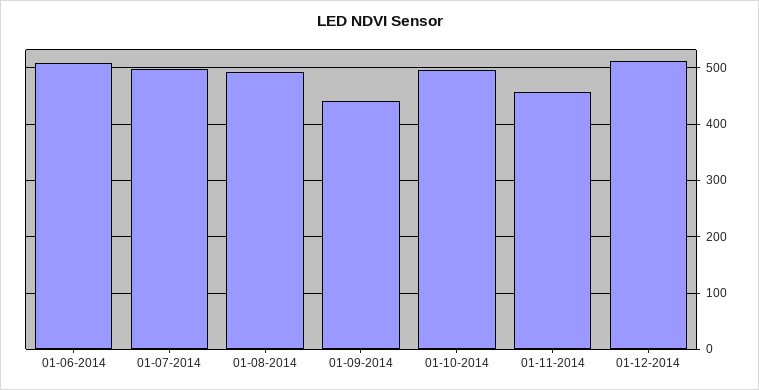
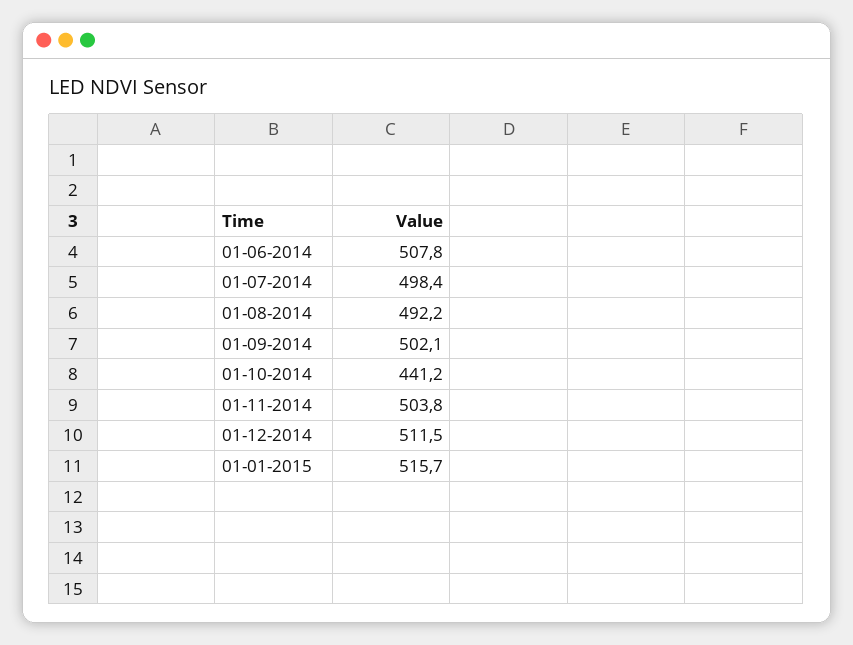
01-09-2014: 440 -> 502.1
01-10-2014: 500 -> 441.2
01-11-2014: 460 -> 503.8
01-01-2015: none -> 515.7

